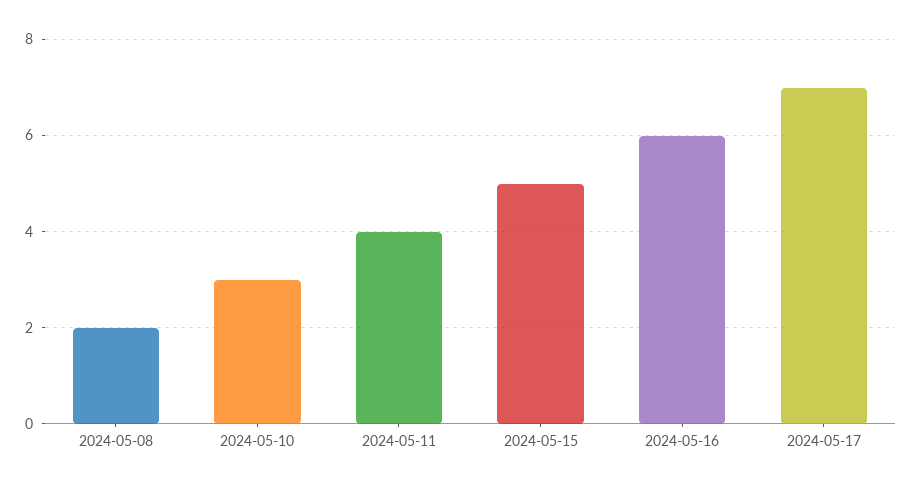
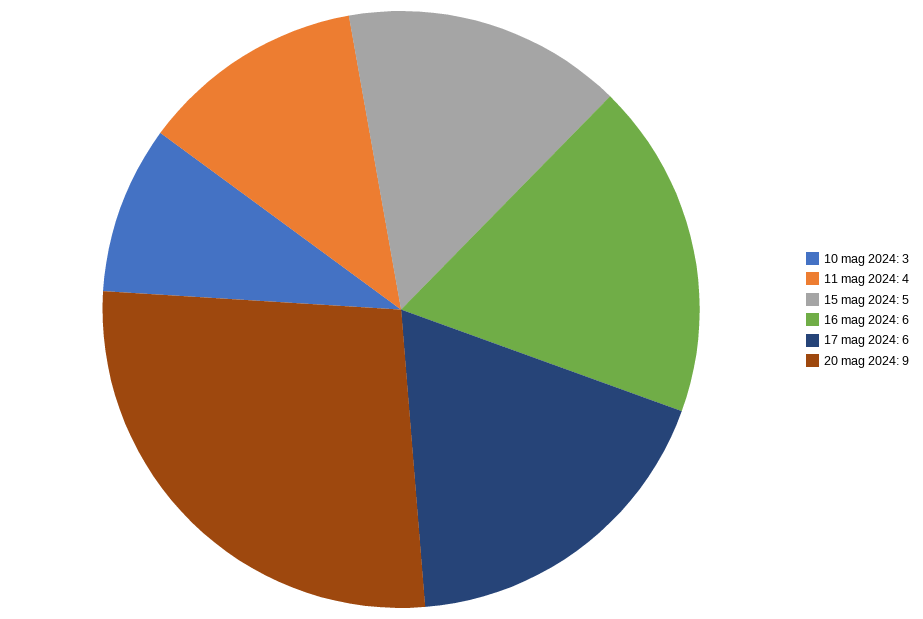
2024-05-08: 2 -> none
2024-05-17: 7 -> 6
20 mag 2024: none -> 9

